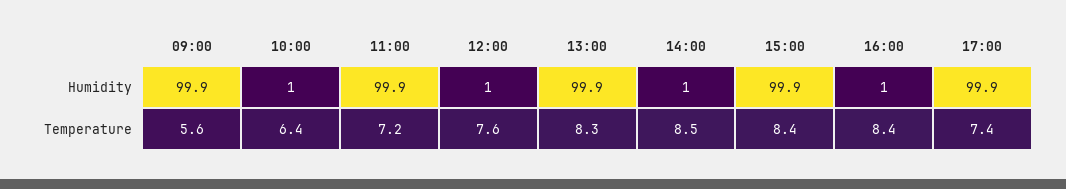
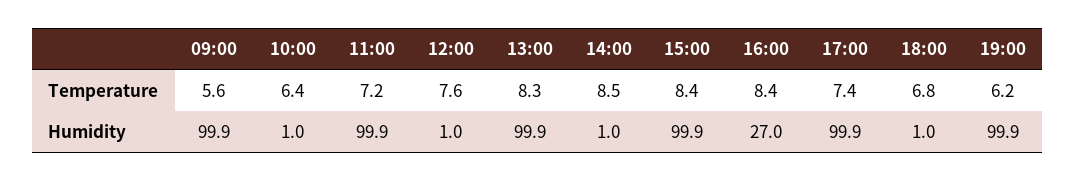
16:00, Humidity: 1 -> 27
18:00, Temperature: none -> 6.8
19:00, Temperature: none -> 6.2
18:00, Humidity: none -> 1
19:00, Humidity: none -> 99.9

